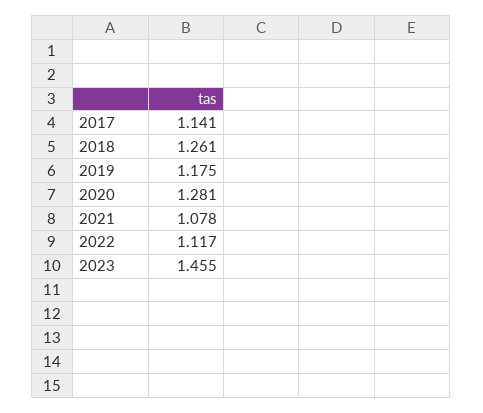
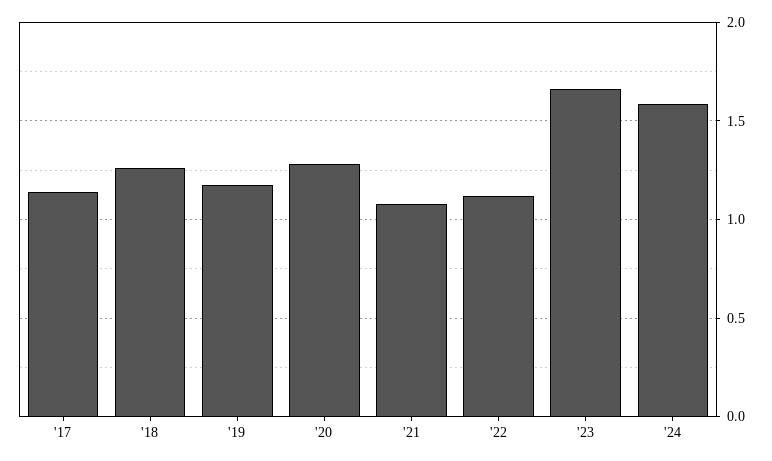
2023: 1.455 -> 1.65
'24: none -> 1.6

